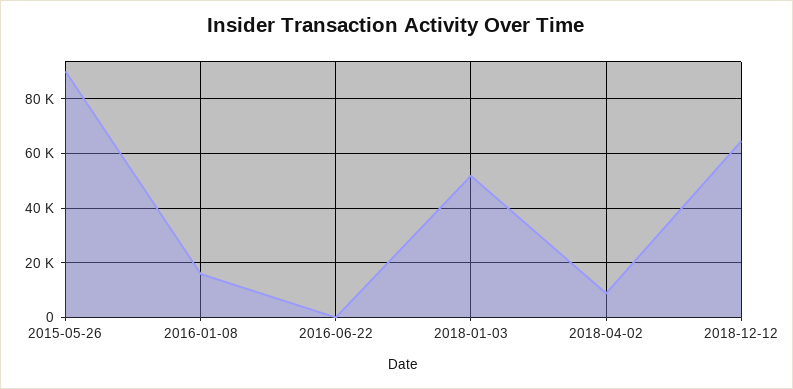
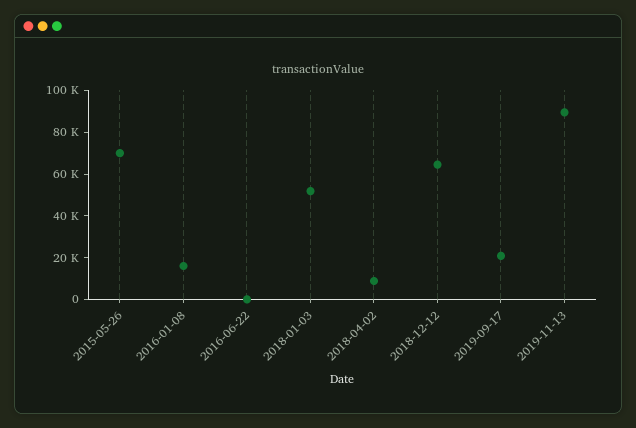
2015-05-26: 90000 -> 70000
2019-09-17: none -> 20000
2019-11-13: none -> 90000

